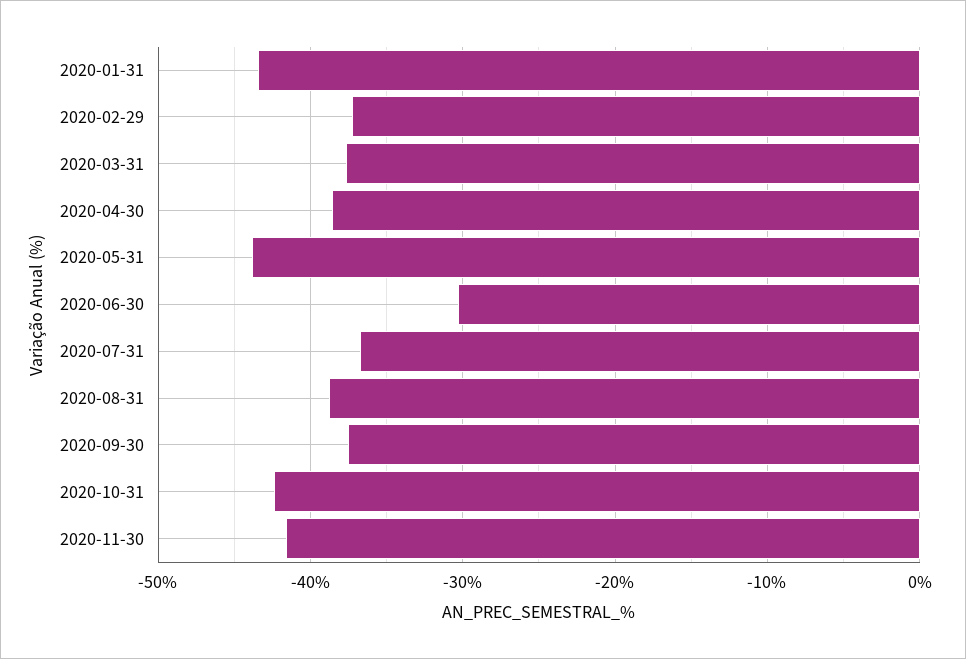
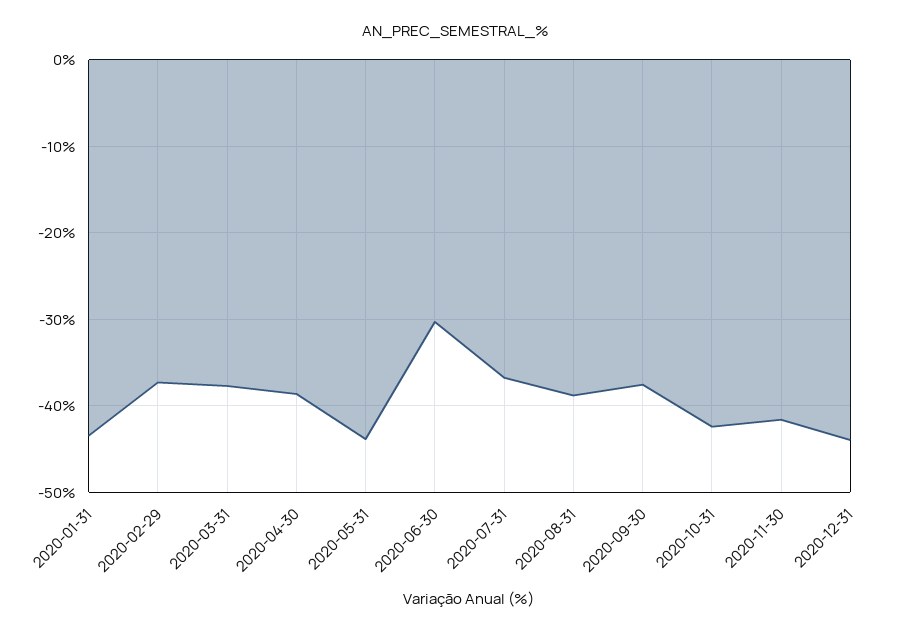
2020-12-31: none -> -44

